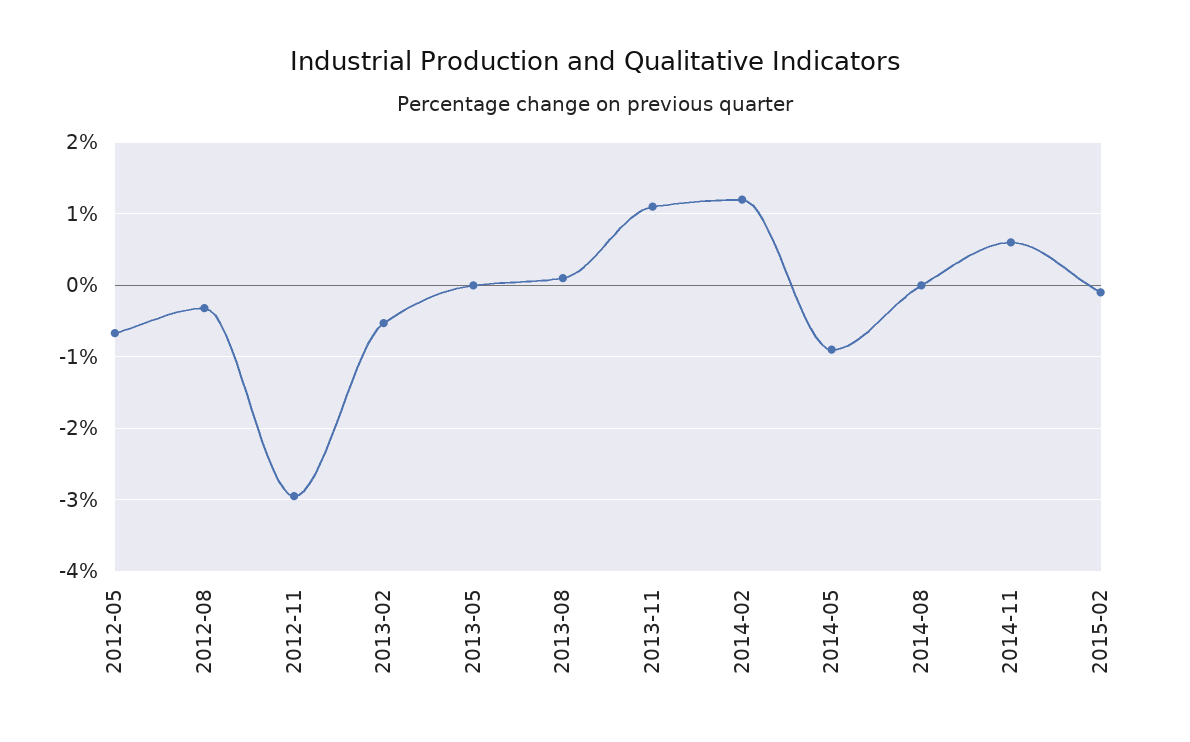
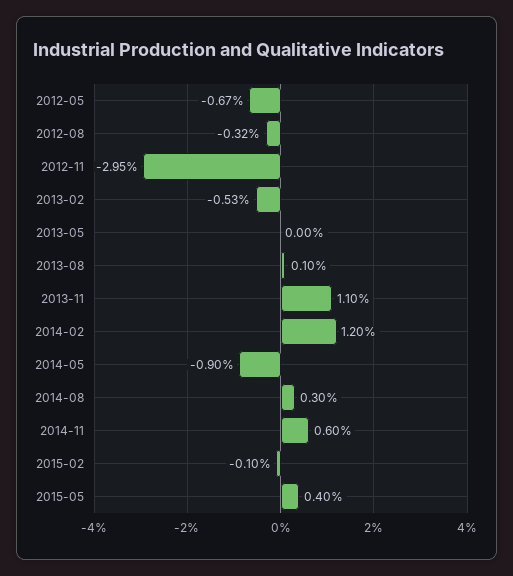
2014-08: 0 -> 0.3
2015-05: none -> 0.4

